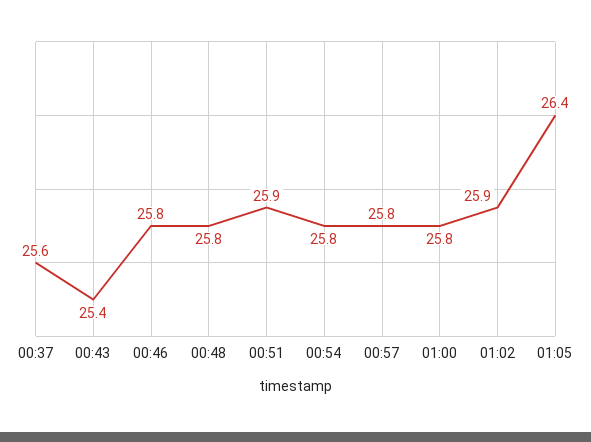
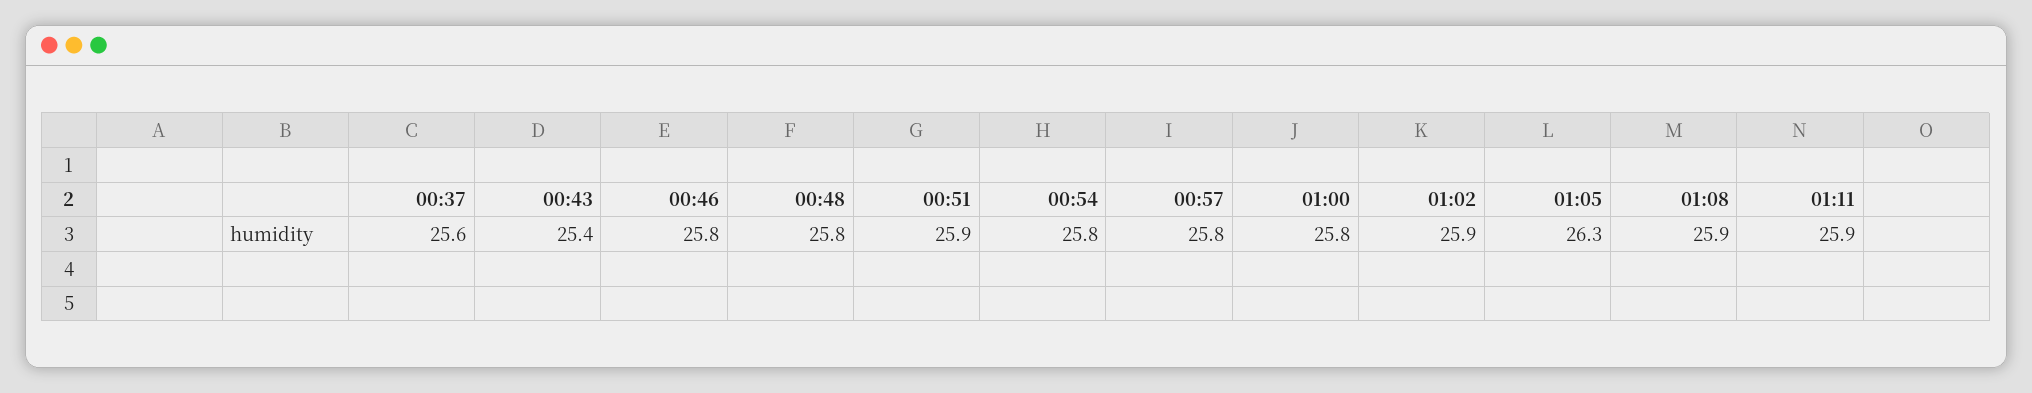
01:05: 26.4 -> 26.3
01:08: none -> 25.9
01:11: none -> 25.9

